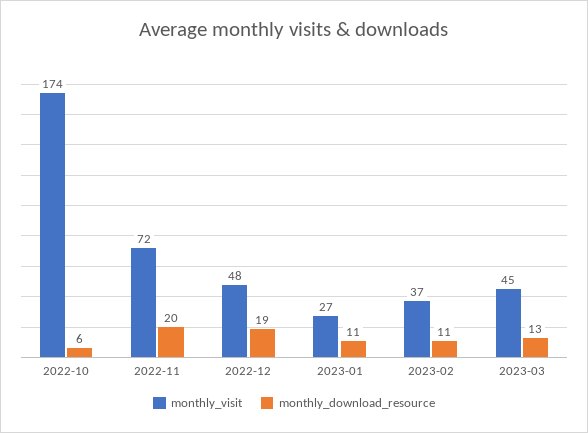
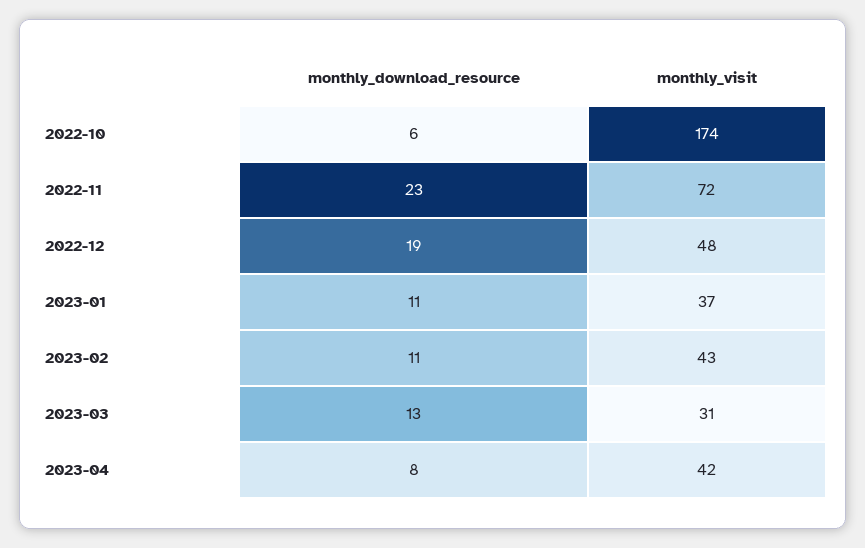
monthly_download_resource, 2022-11: 20 -> 23
monthly_visit, 2023-01: 27 -> 37
monthly_visit, 2023-02: 37 -> 43
monthly_visit, 2023-03: 45 -> 31
monthly_download_resource, 2023-04: none -> 8
monthly_visit, 2023-04: none -> 42

